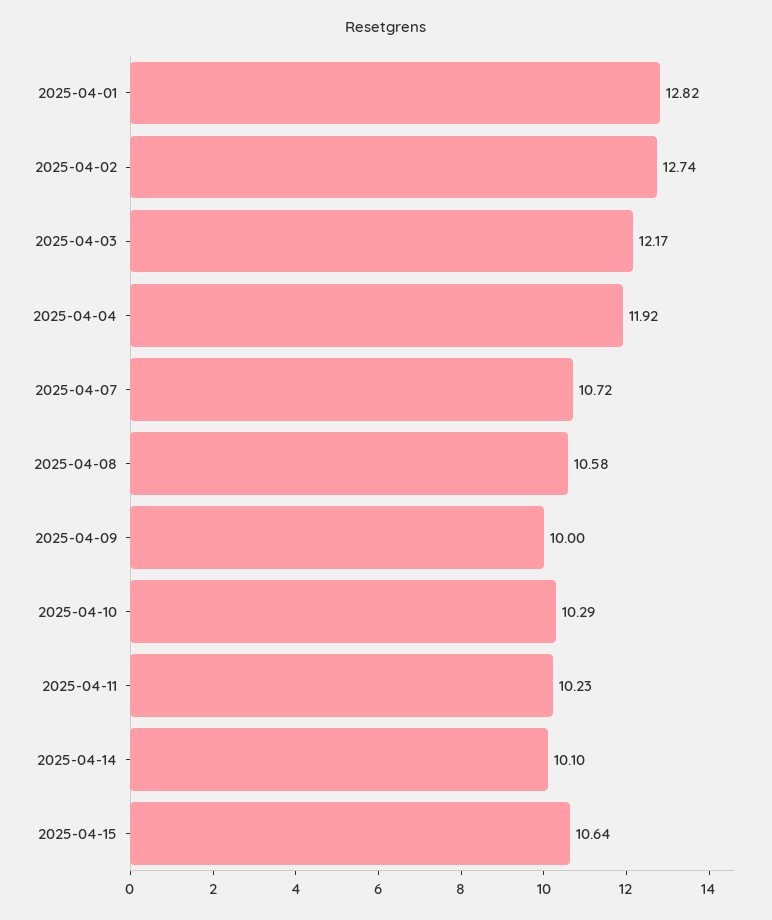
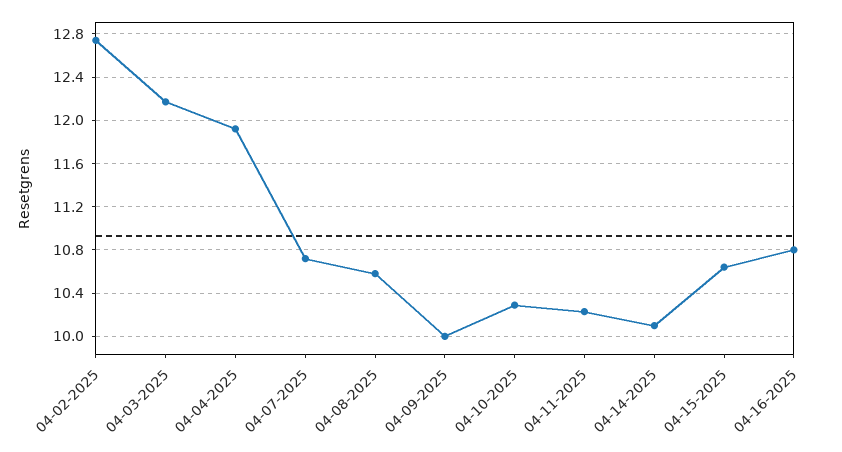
2025-04-01: 12.82 -> none
04-16-2025: none -> 10.8

